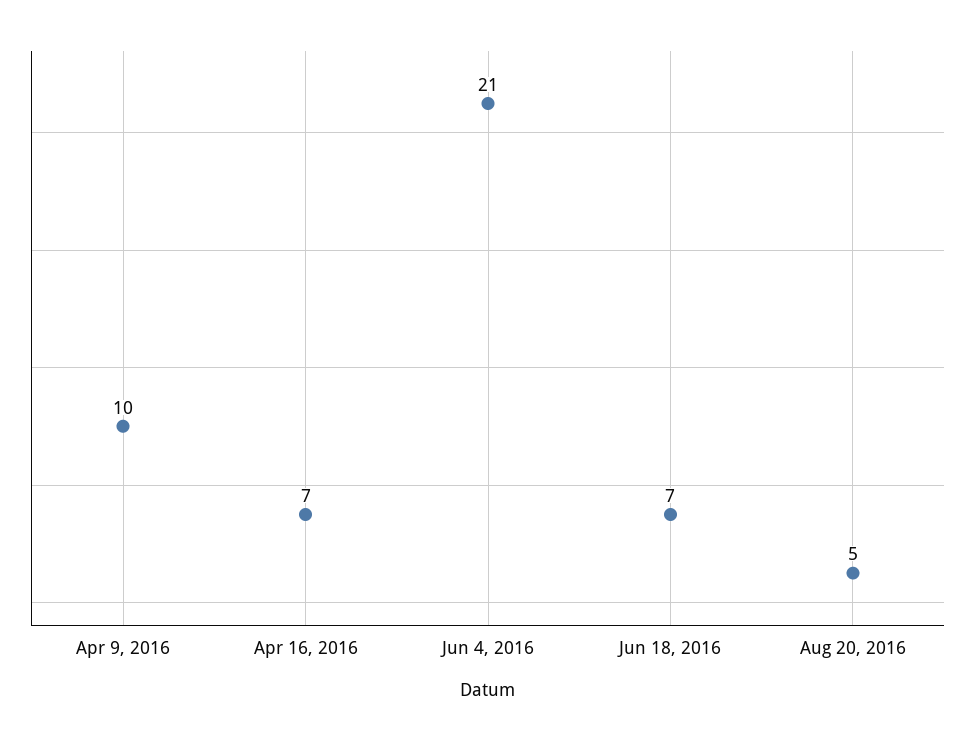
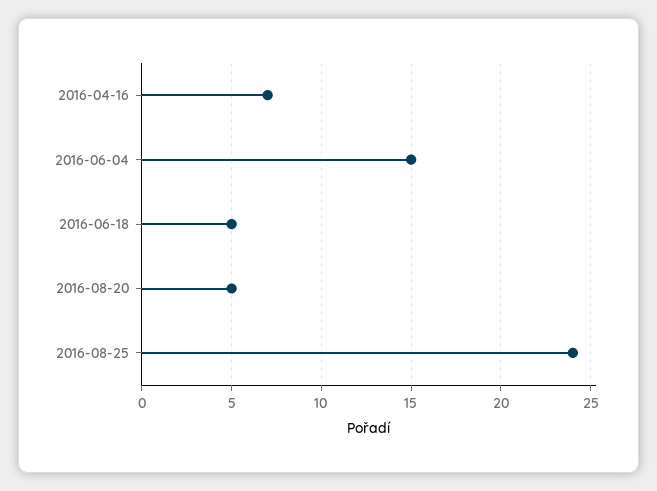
Apr 9, 2016: 10 -> none
Jun 4, 2016: 21 -> 15
Jun 18, 2016: 7 -> 5
2016-08-25: none -> 24

